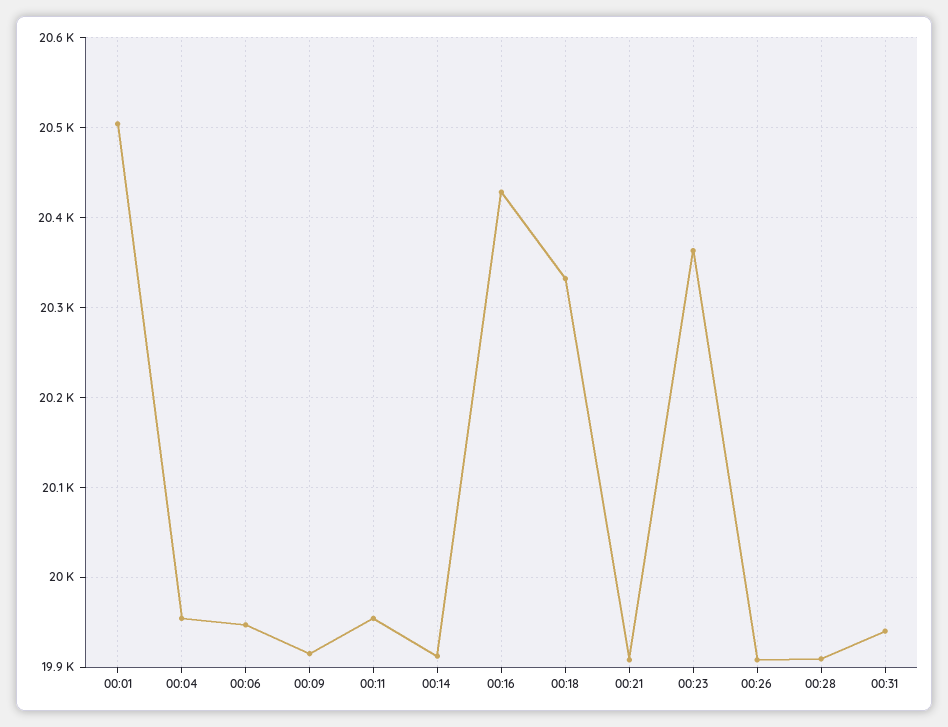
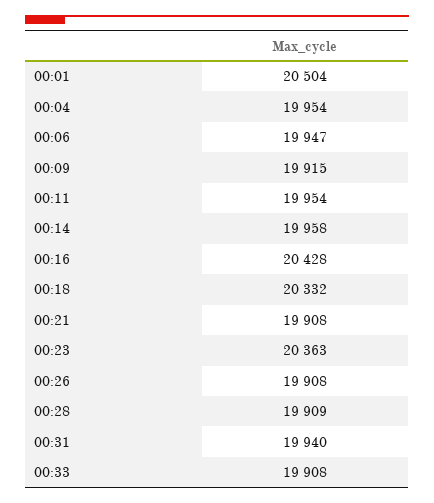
00:14: 19910 -> 19958
00:33: none -> 19908

